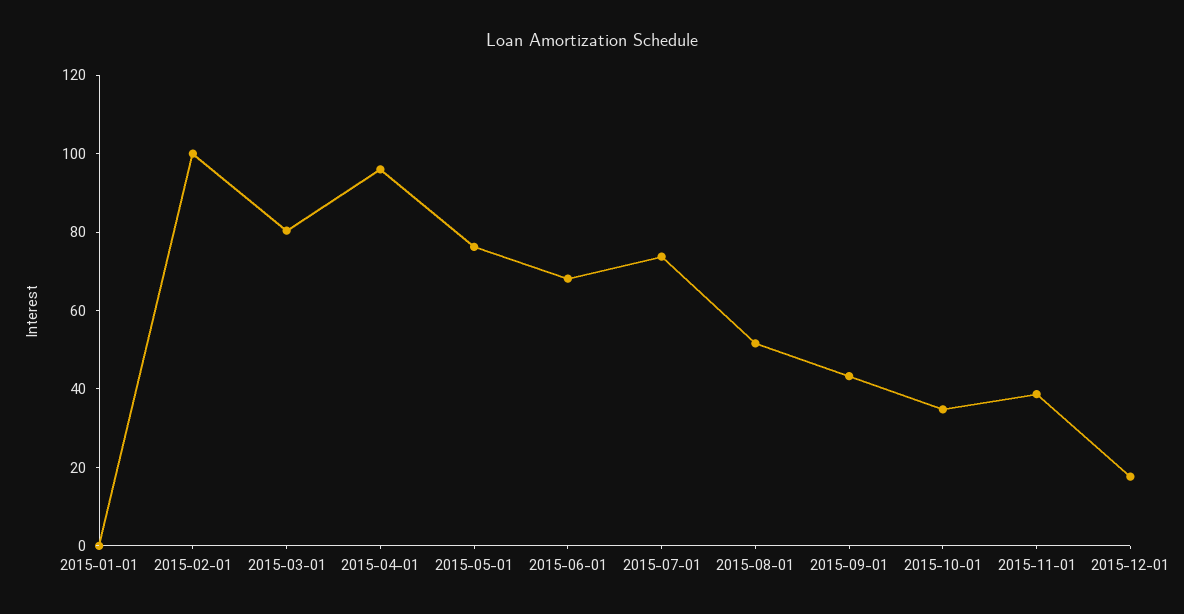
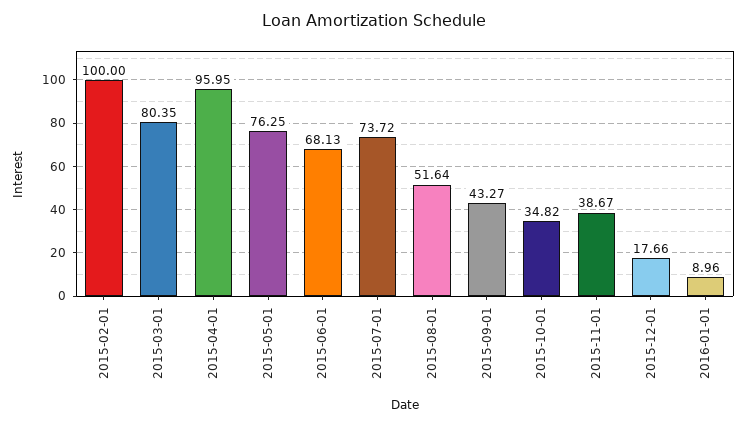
2015-01-01: 0 -> none
2016-01-01: none -> 8.96

